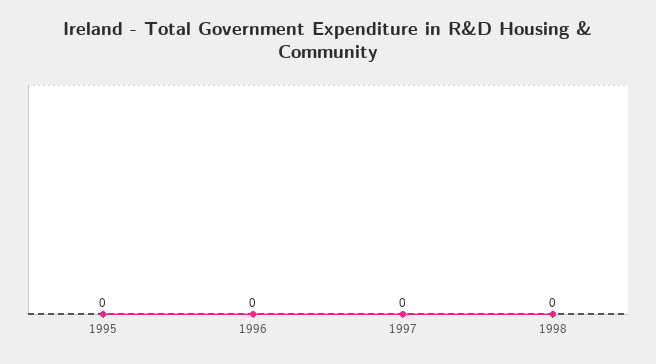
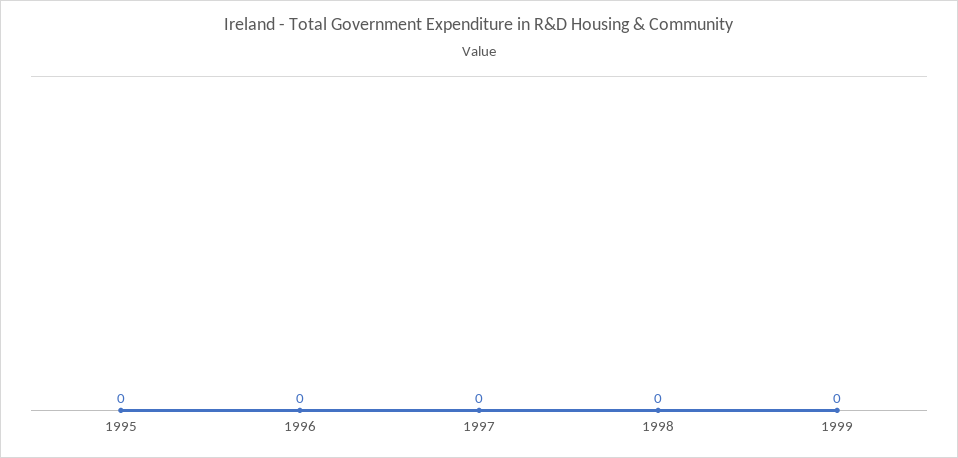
1999: none -> 0

